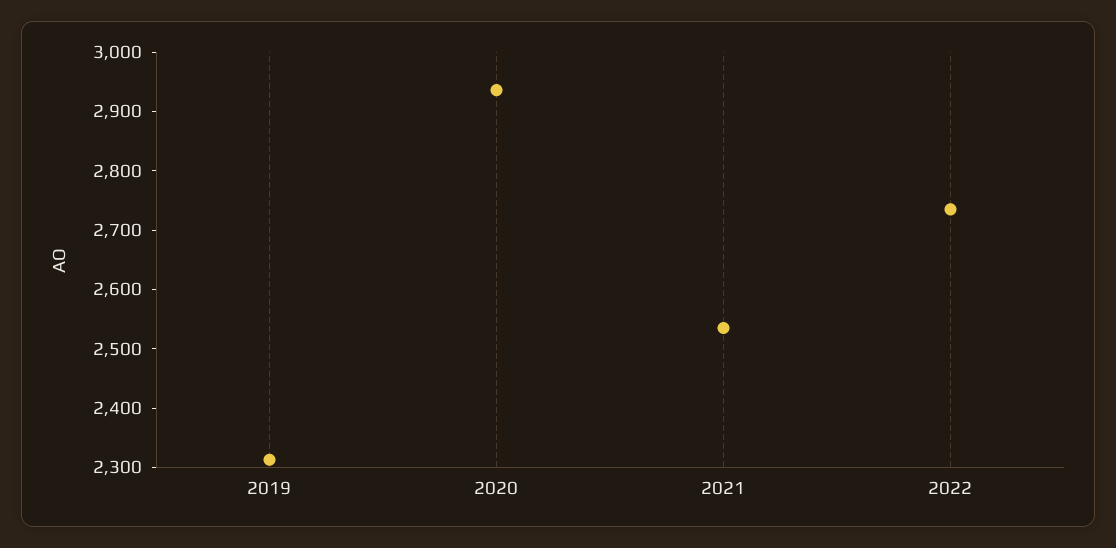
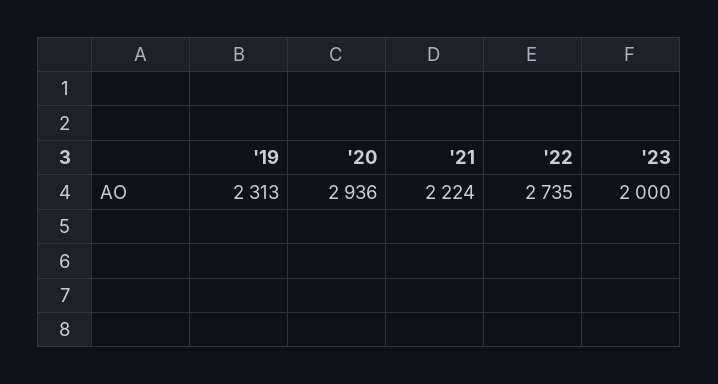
2021: 2540 -> 2224
'23: none -> 2000

